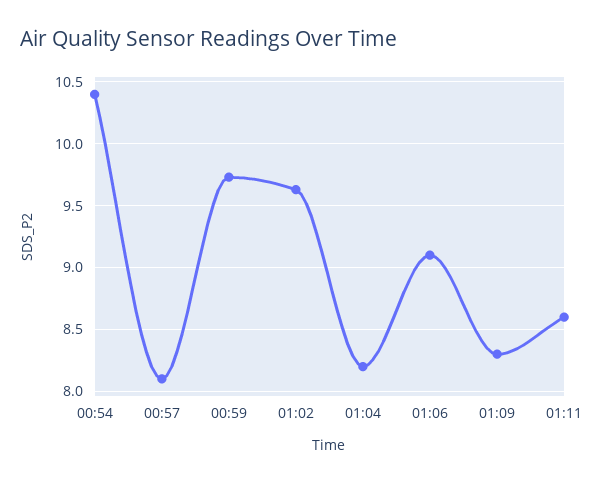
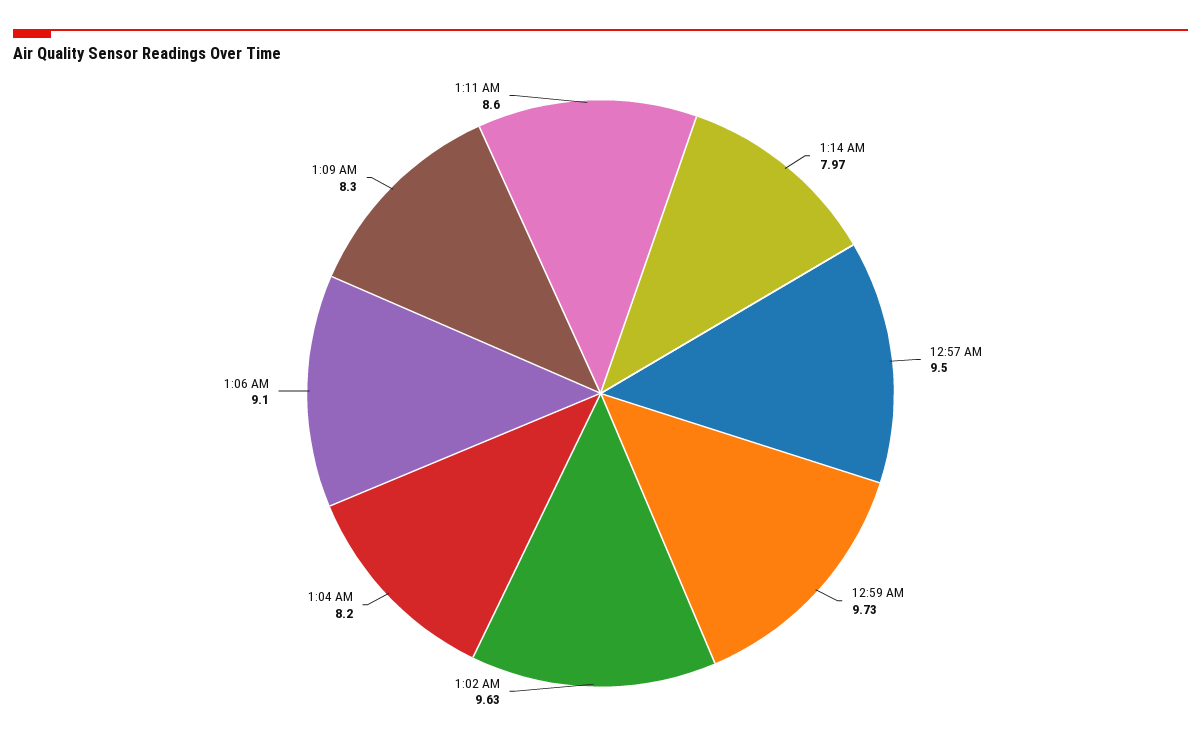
00:54: 10.4 -> none
00:57: 8.1 -> 9.5
1:14 AM: none -> 7.97

